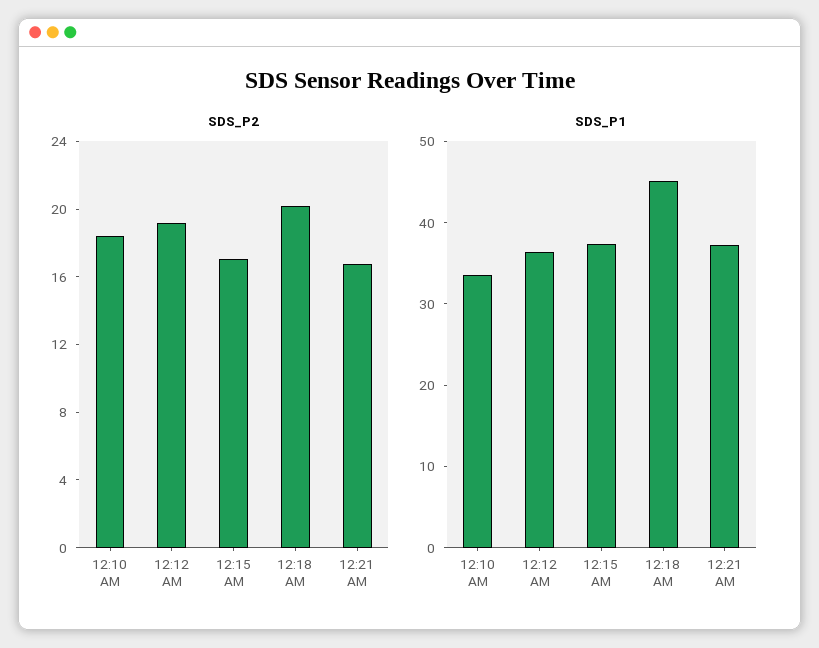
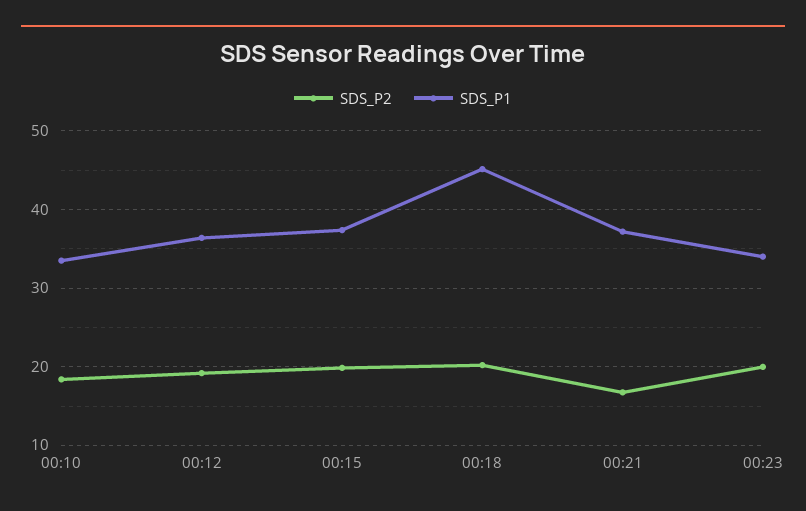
SDS_P2, 12:15 AM: 17 -> 20
SDS_P2, 00:23: none -> 20
SDS_P1, 00:23: none -> 34

